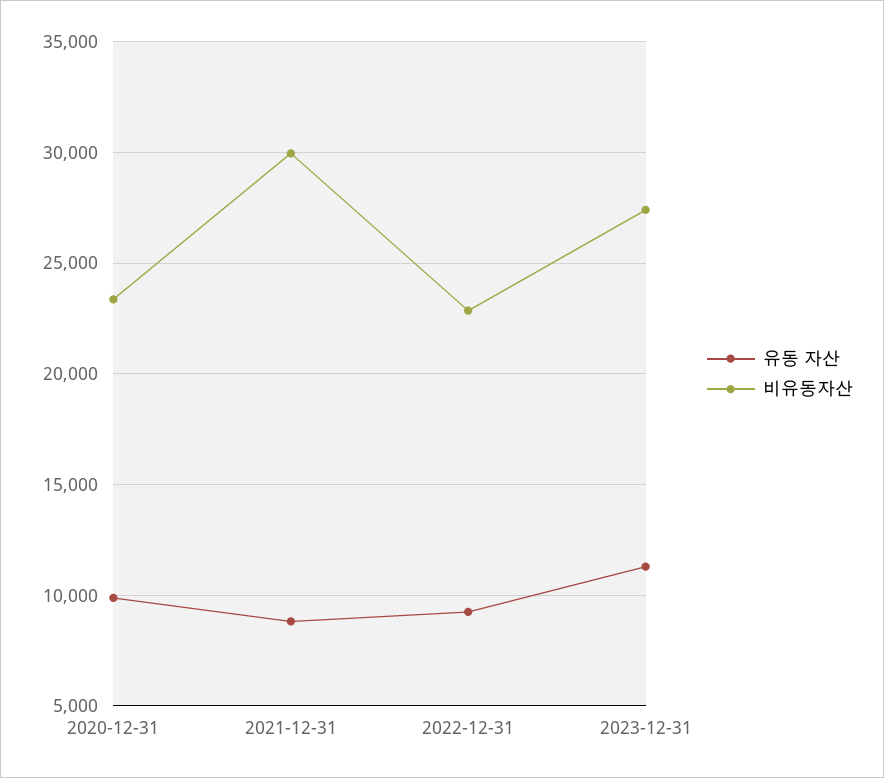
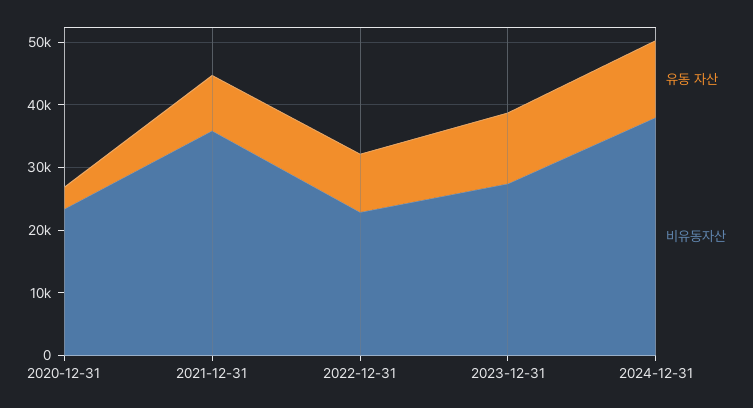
유동 자산, 2020-12-31: 10000 -> 4000
비유동자산, 2021-12-31: 30000 -> 36000
유동 자산, 2024-12-31: none -> 12000
비유동자산, 2024-12-31: none -> 38000

